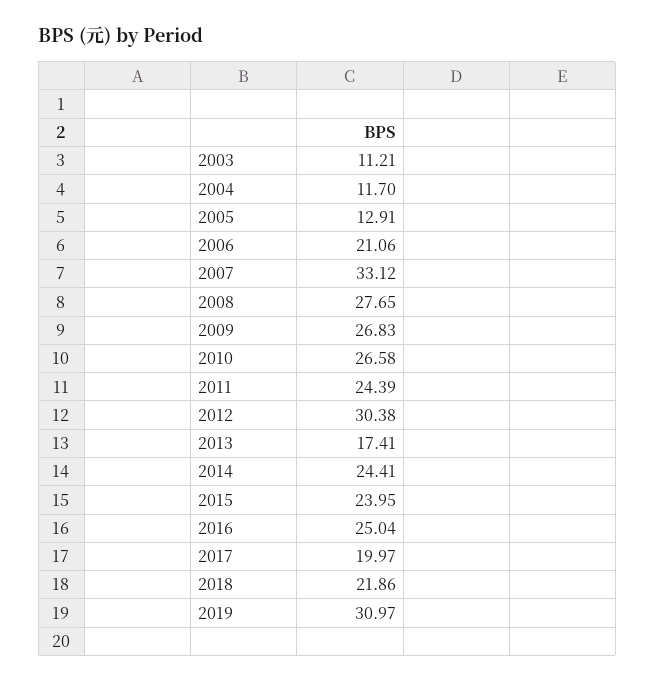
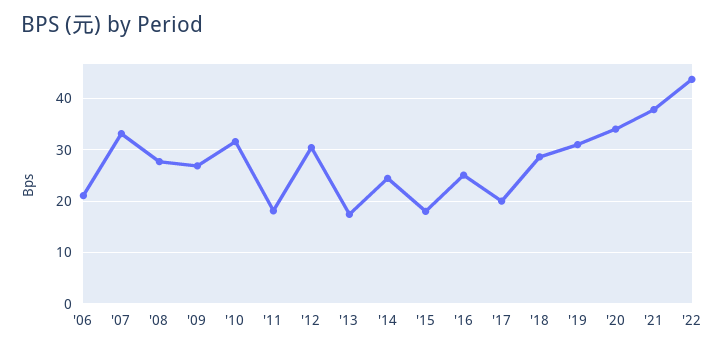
2003: 11.21 -> none
2004: 11.7 -> none
2005: 12.91 -> none
2010: 26.58 -> 32
2011: 24.39 -> 18
2015: 23.95 -> 18
2018: 21.86 -> 28
'20: none -> 34
'21: none -> 38
'22: none -> 44

